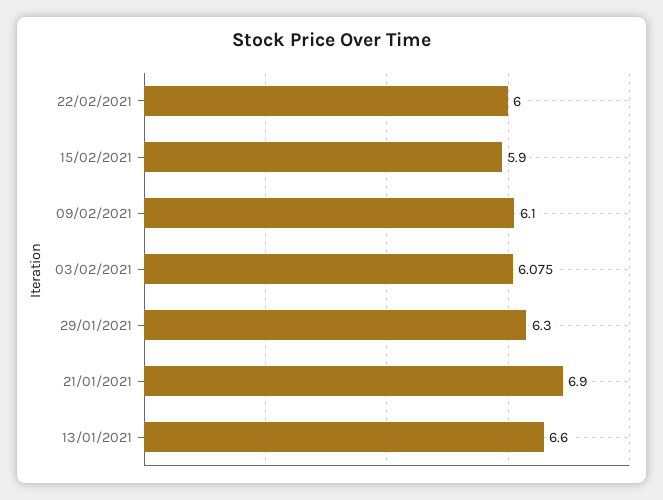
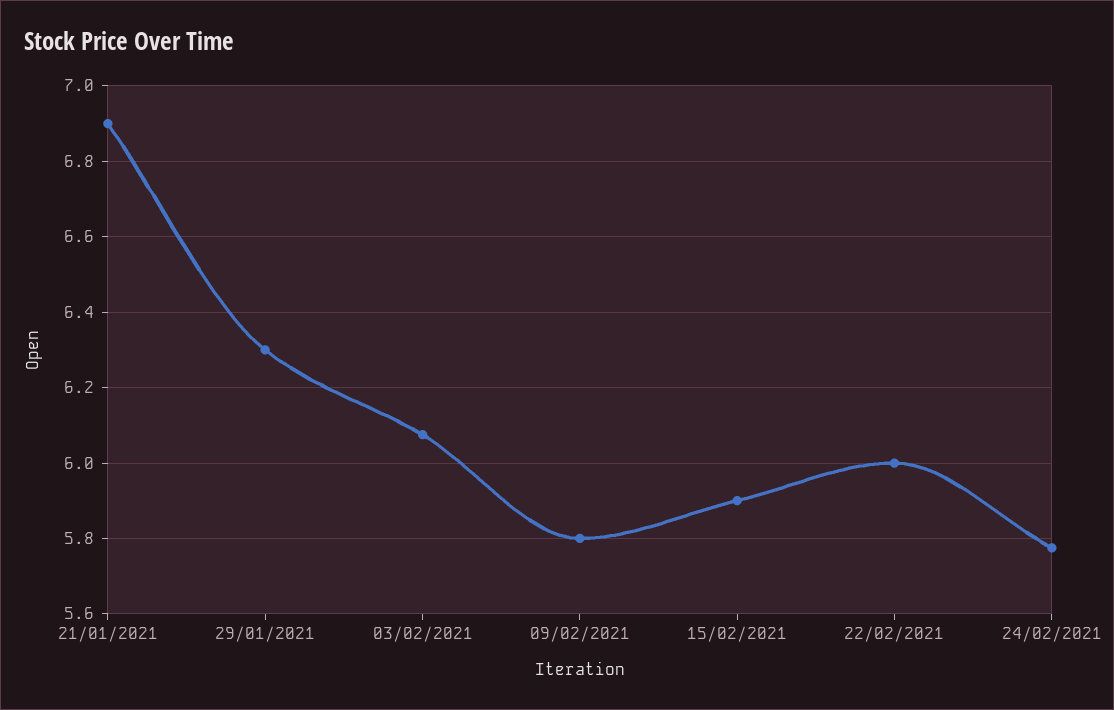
09/02/2021: 6.1 -> 5.8
13/01/2021: 6.6 -> none
24/02/2021: none -> 5.78

